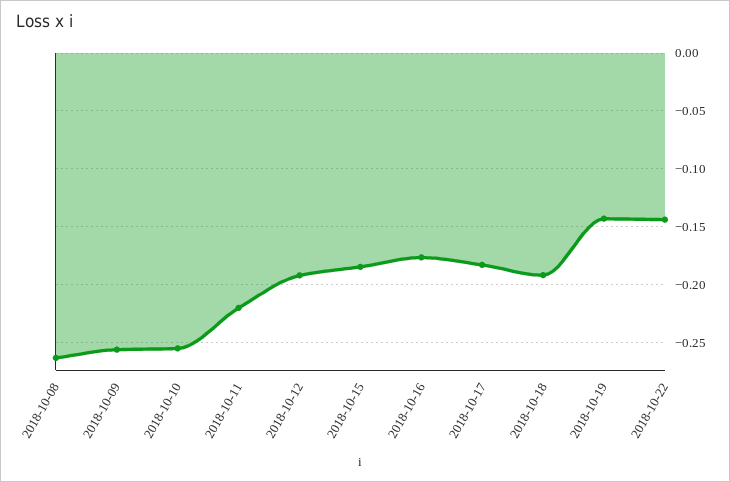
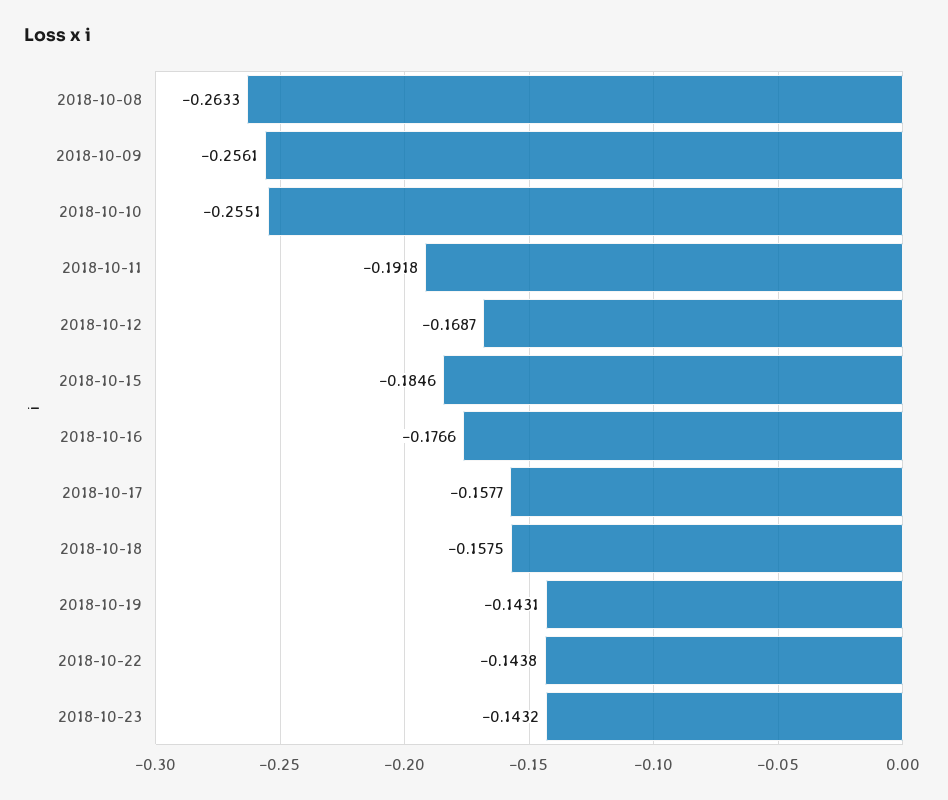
2018-10-11: -0.22 -> -0.1918
2018-10-12: -0.19 -> -0.1687
2018-10-17: -0.18 -> -0.1577
2018-10-18: -0.19 -> -0.1575
2018-10-23: none -> -0.1432

